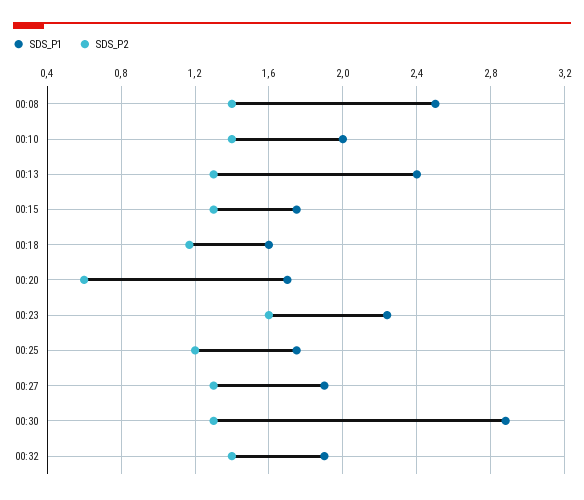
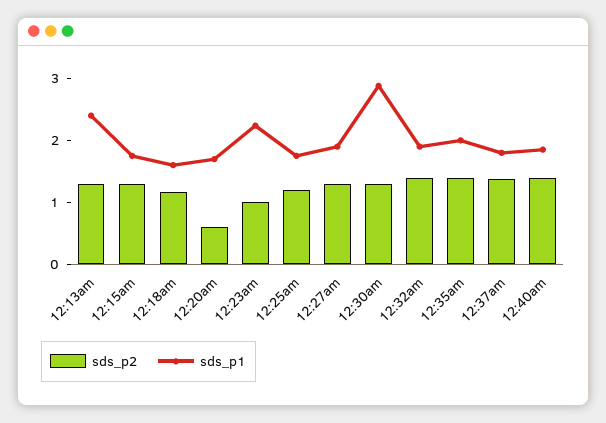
SDS_P1, 00:08: 2.5 -> none
SDS_P2, 00:08: 1.4 -> none
SDS_P1, 00:10: 2 -> none
SDS_P2, 00:10: 1.4 -> none
SDS_P2, 00:23: 1.6 -> 1
SDS_P2, 12:35am: none -> 1.4
SDS_P1, 12:35am: none -> 2
SDS_P2, 12:37am: none -> 1.4
SDS_P1, 12:37am: none -> 1.8
SDS_P2, 12:40am: none -> 1.4
SDS_P1, 12:40am: none -> 1.8

